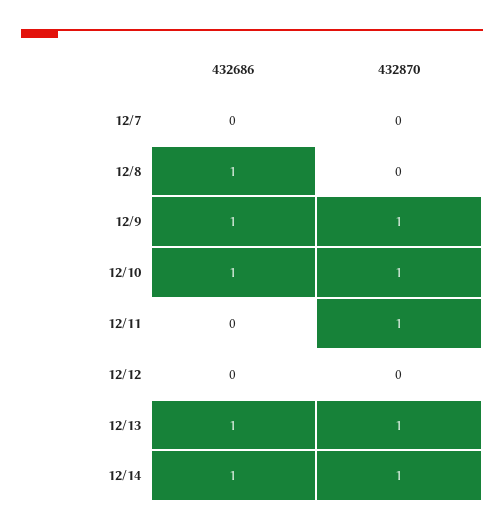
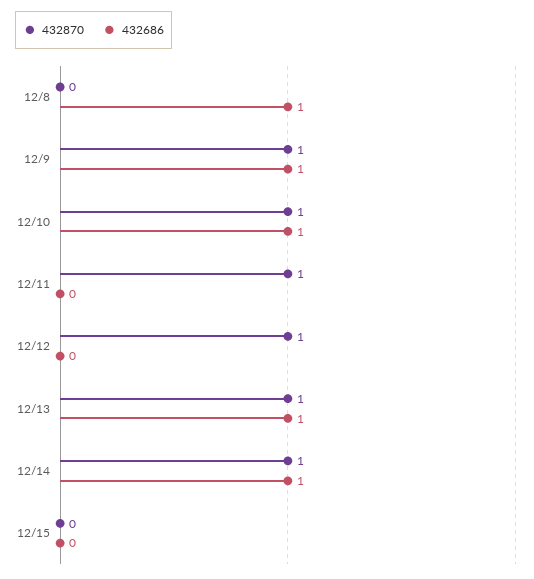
432686, 12/7: 0 -> none
432870, 12/7: 0 -> none
432870, 12/12: 0 -> 1
432870, 12/15: none -> 0
432686, 12/15: none -> 0

